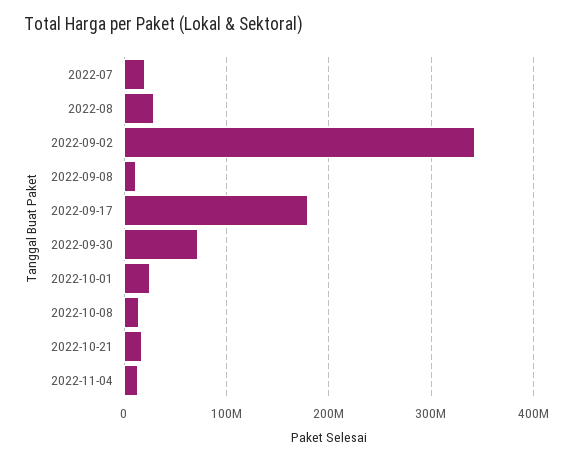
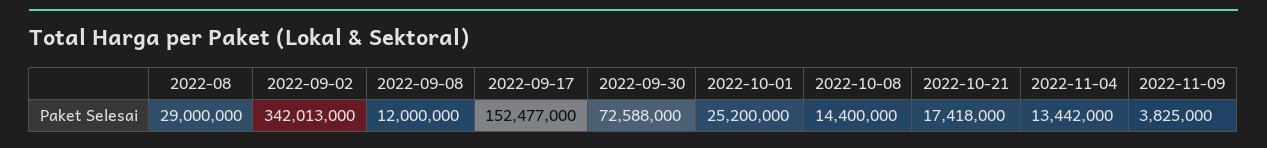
2022-07: 20000000 -> none
2022-09-17: 180000000 -> 152477000
2022-11-09: none -> 3825000

